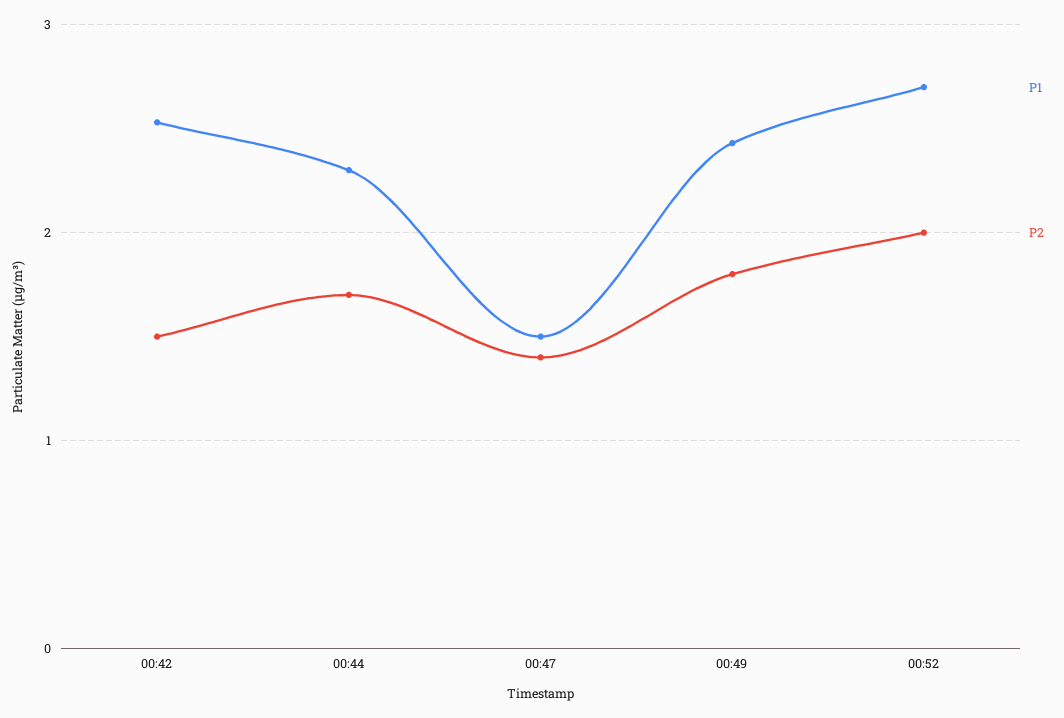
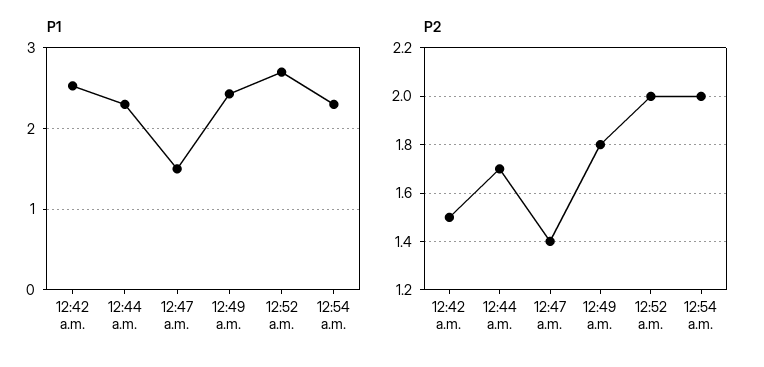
P1, 12:54 a.m.: none -> 2.3
P2, 12:54 a.m.: none -> 2

